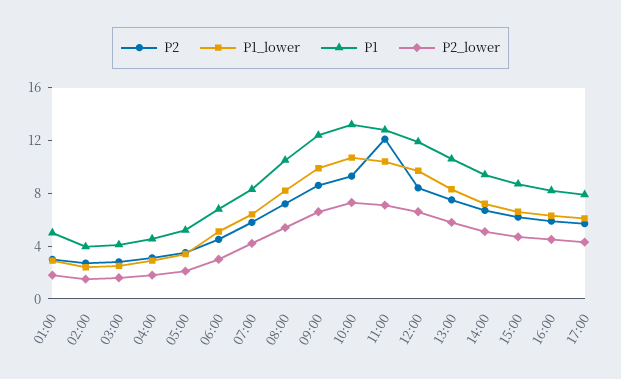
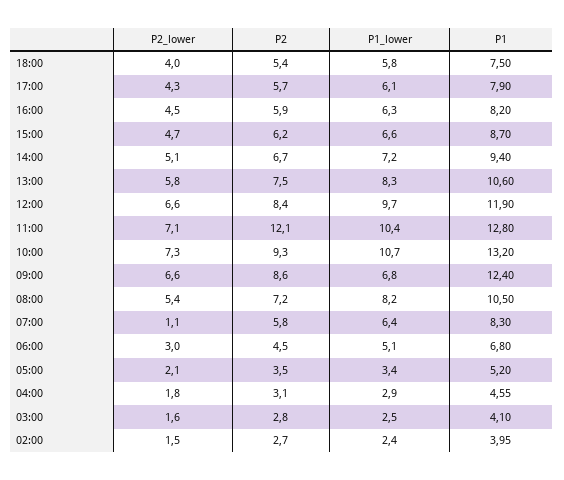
P2, 01:00: 3 -> none
P1_lower, 01:00: 3 -> none
P1, 01:00: 5 -> none
P2_lower, 01:00: 2 -> none
P2_lower, 07:00: 4 -> 1.1
P1_lower, 09:00: 10 -> 6.8
P2_lower, 18:00: none -> 4
P2, 18:00: none -> 5.4
P1_lower, 18:00: none -> 5.8
P1, 18:00: none -> 7.5

